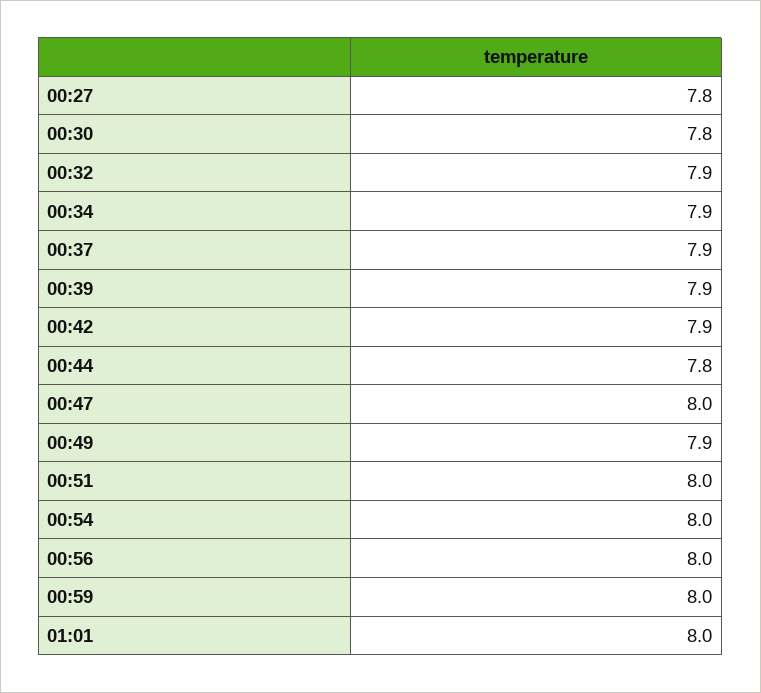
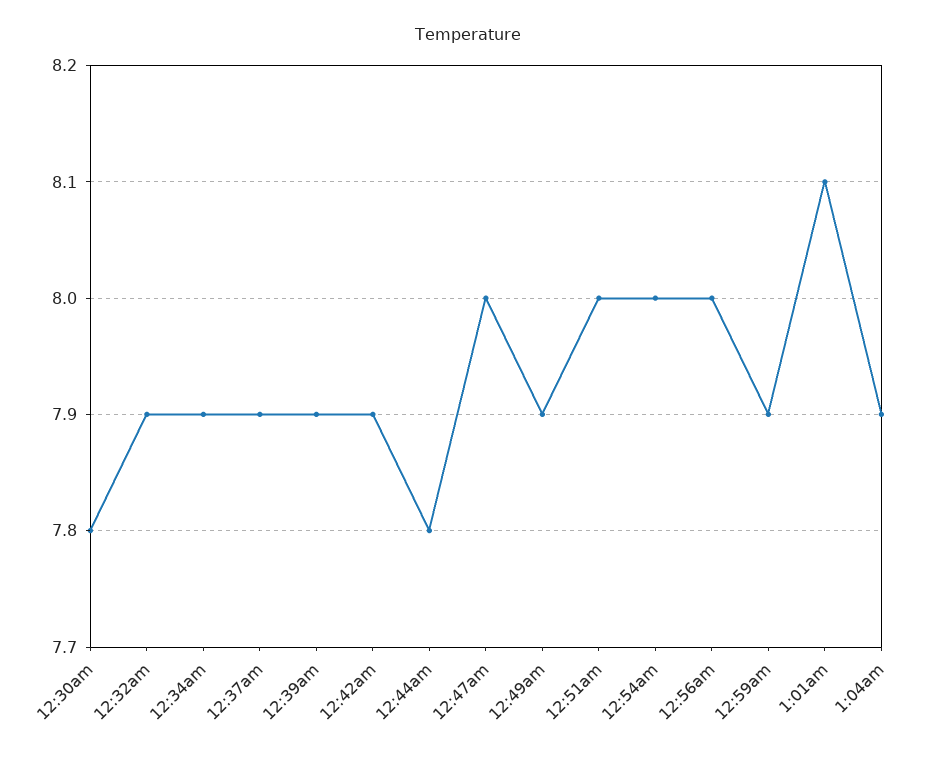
00:27: 7.8 -> none
00:59: 8 -> 7.9
01:01: 8 -> 8.1
1:04am: none -> 7.9

